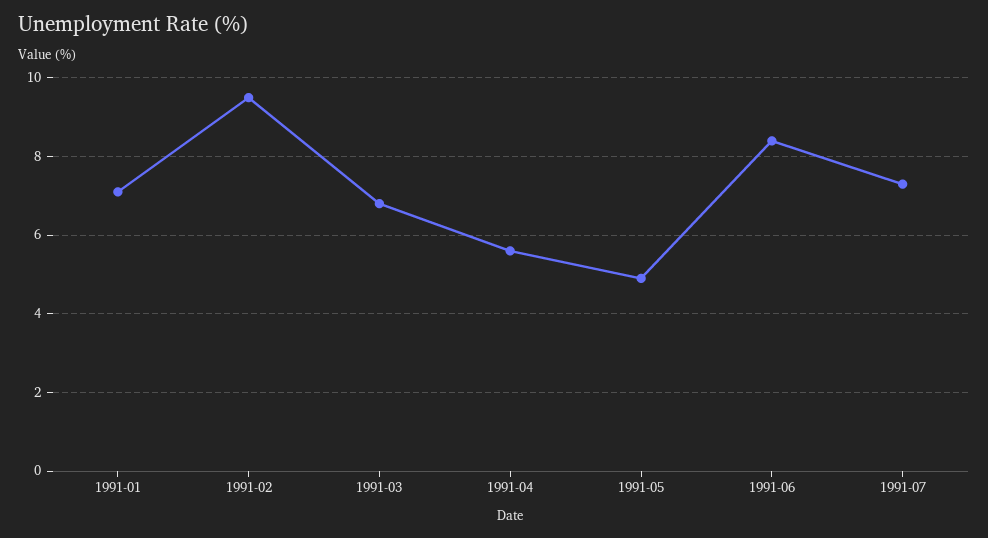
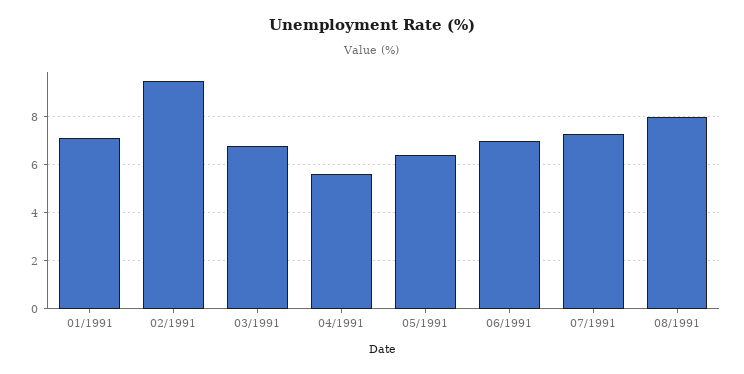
1991-05: 5 -> 6.5
1991-06: 8.5 -> 7
08/1991: none -> 8

